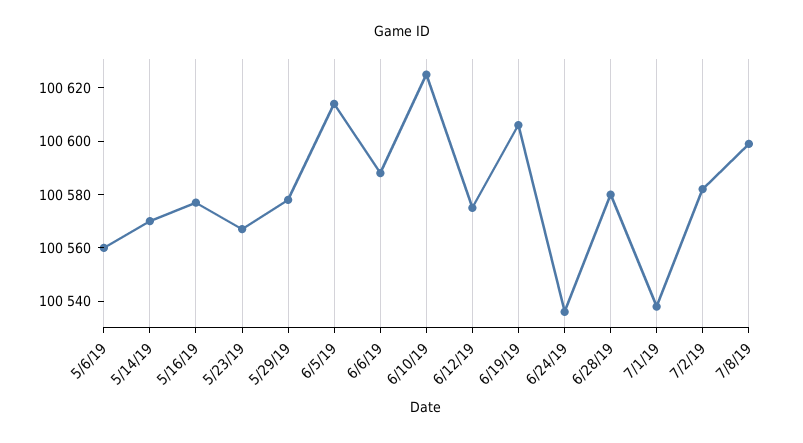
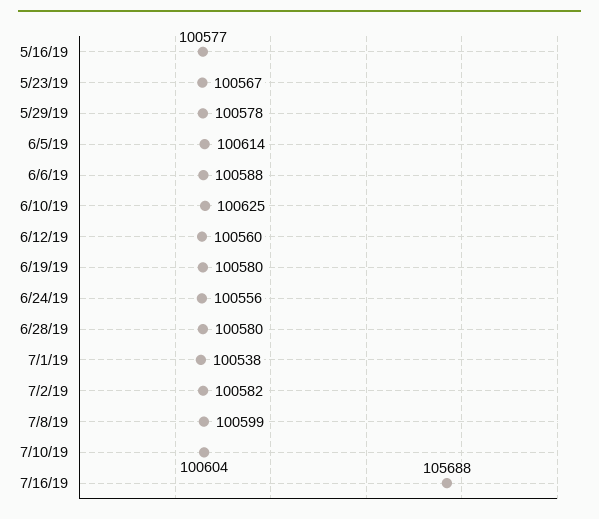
5/6/19: 100560 -> none
5/14/19: 100570 -> none
6/12/19: 100575 -> 100560
6/19/19: 100605 -> 100580
6/24/19: 100535 -> 100556
7/10/19: none -> 100604
7/16/19: none -> 105688

